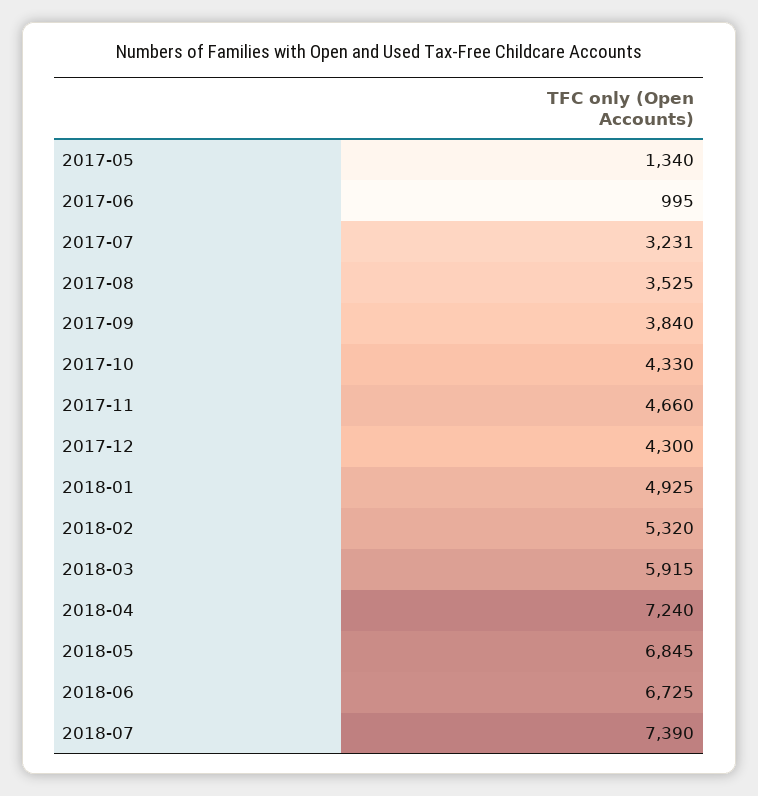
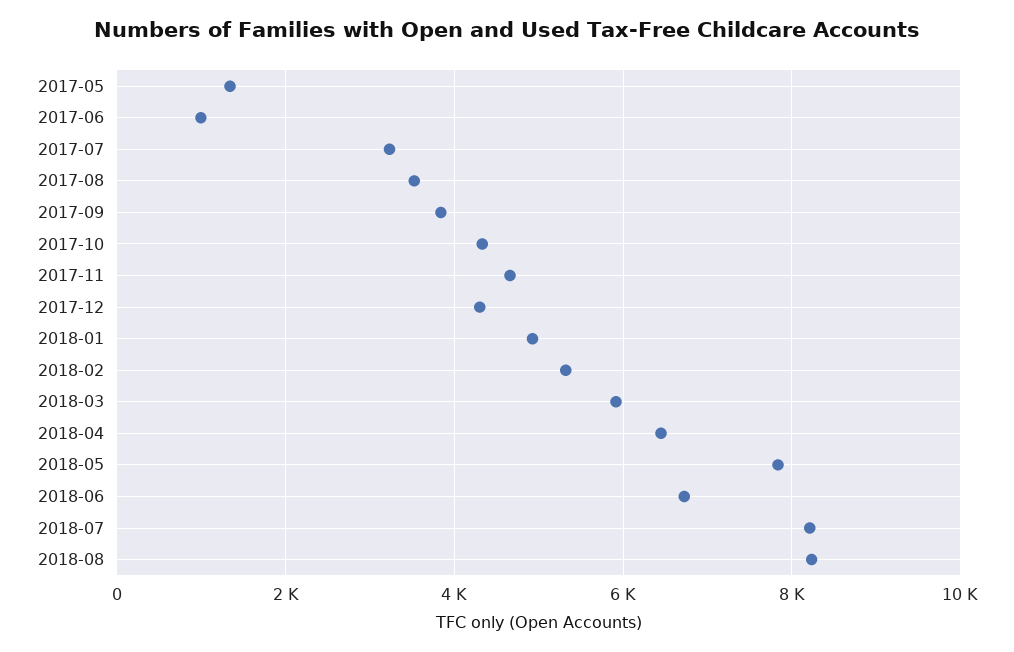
2018-04: 7240 -> 6400
2018-05: 6845 -> 7800
2018-07: 7390 -> 8200
2018-08: none -> 8200

